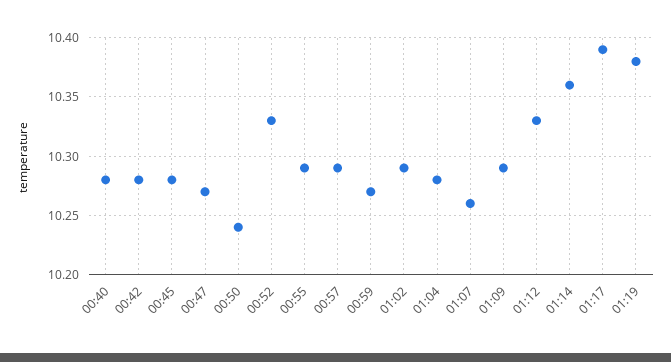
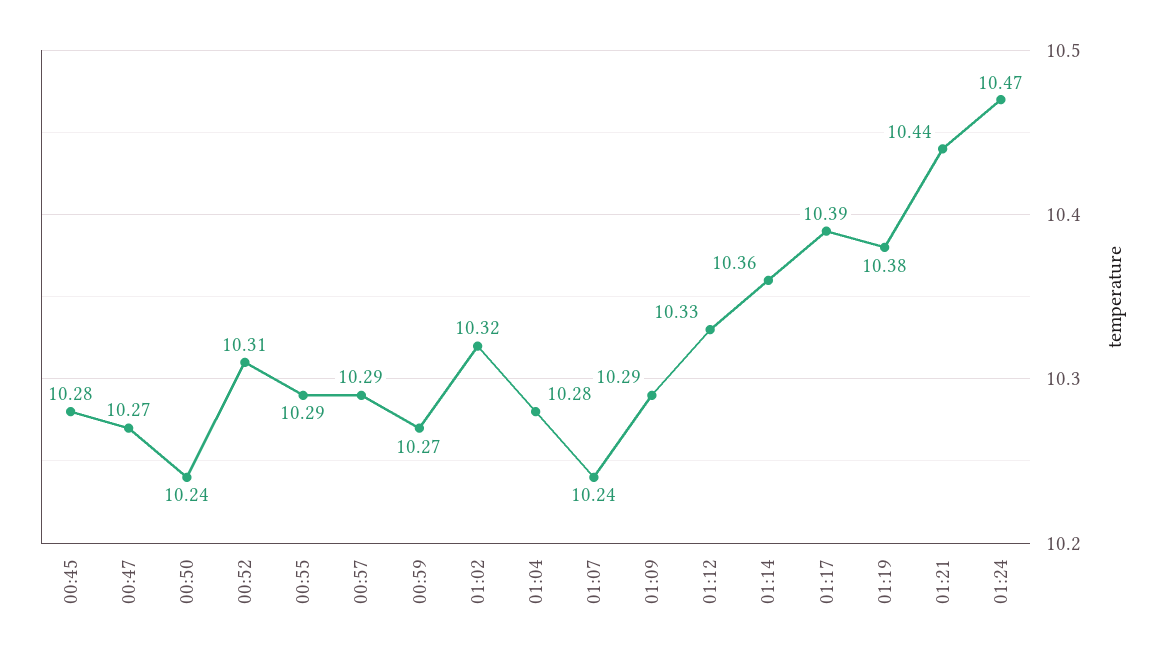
00:40: 10.28 -> none
00:42: 10.28 -> none
00:52: 10.33 -> 10.31
01:02: 10.29 -> 10.32
01:07: 10.26 -> 10.24
01:21: none -> 10.44
01:24: none -> 10.47

